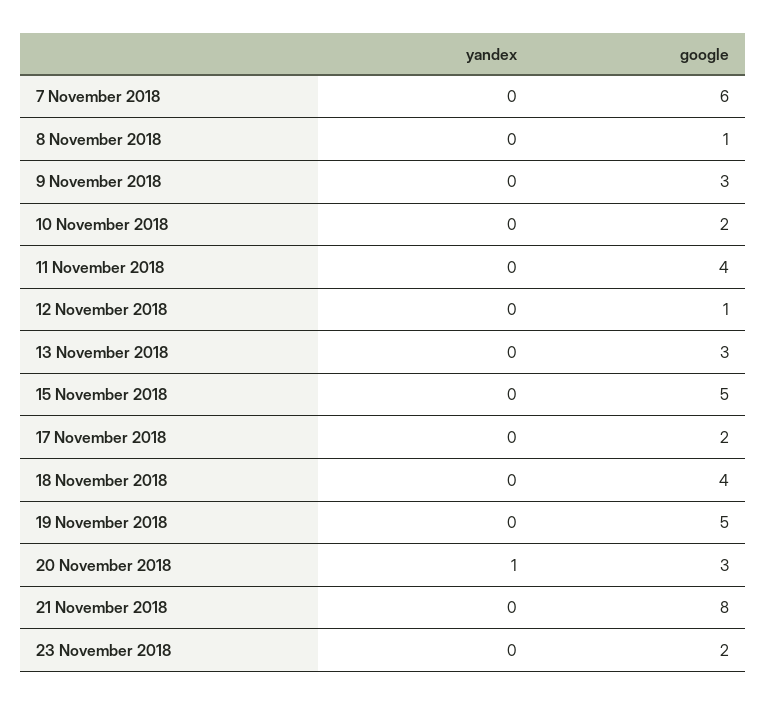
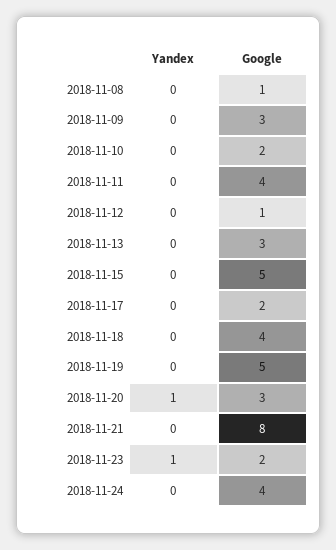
yandex, 7 November 2018: 0 -> none
google, 7 November 2018: 6 -> none
yandex, 23 November 2018: 0 -> 1
yandex, 2018-11-24: none -> 0
google, 2018-11-24: none -> 4

